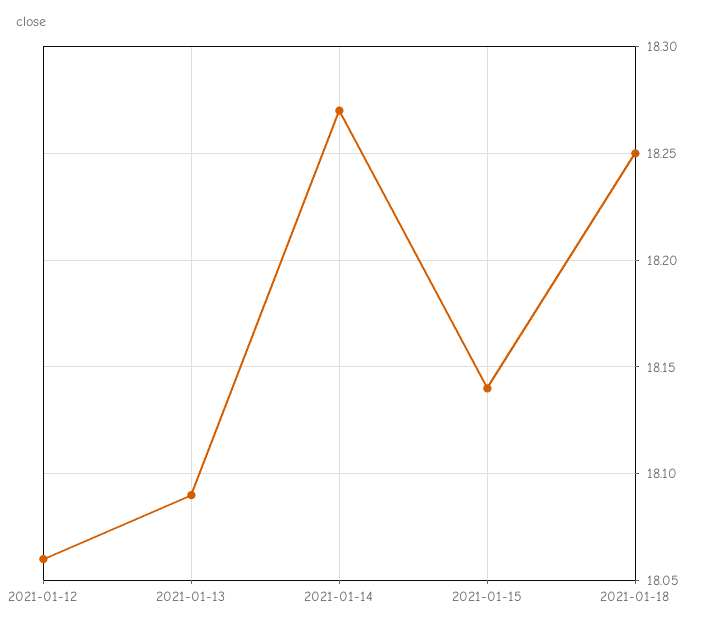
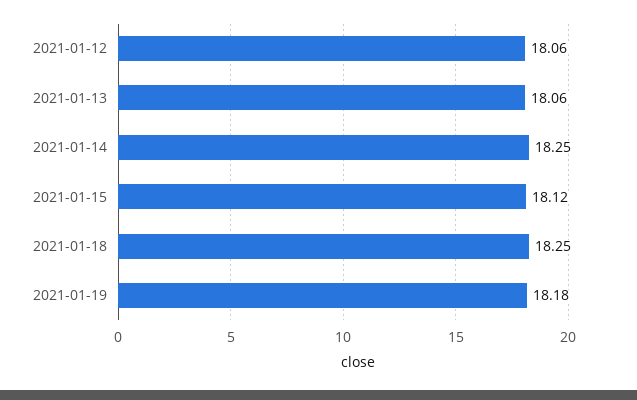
2021-01-13: 18.09 -> 18.06
2021-01-14: 18.27 -> 18.25
2021-01-15: 18.14 -> 18.12
2021-01-19: none -> 18.18

